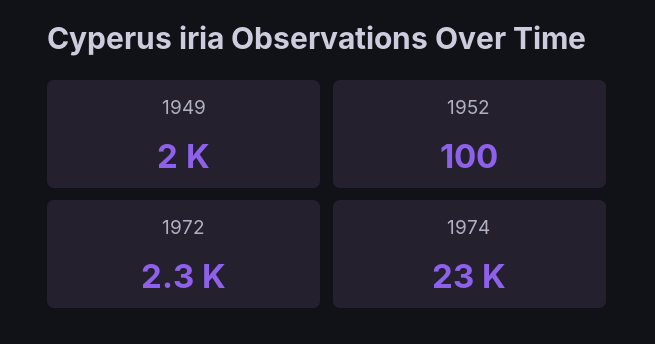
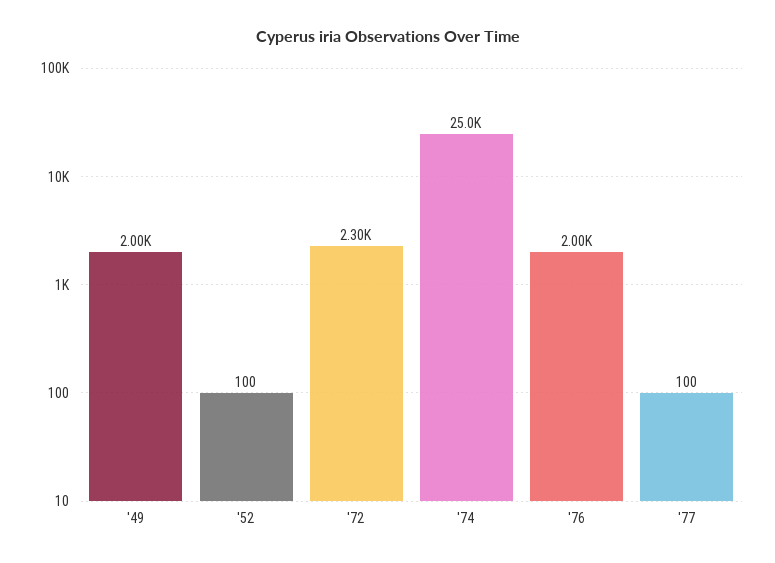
1974: 23000 -> 25000
'76: none -> 2000
'77: none -> 100

